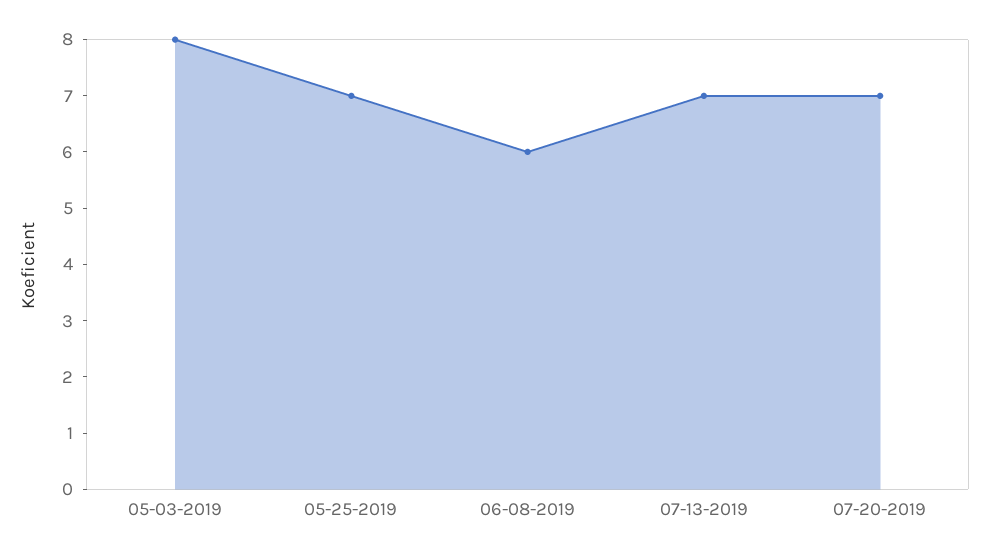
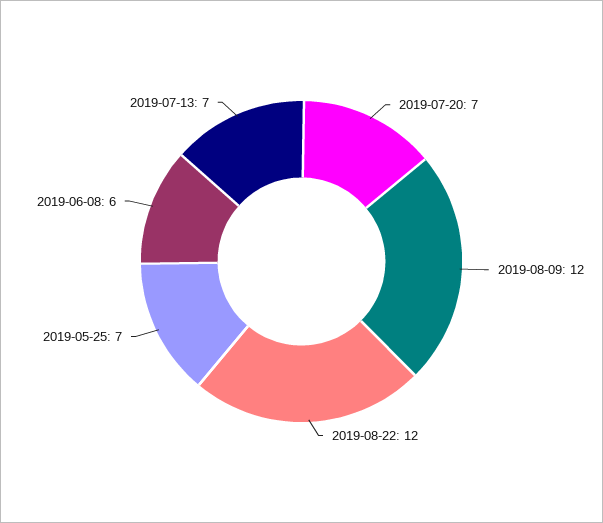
05-03-2019: 8 -> none
2019-08-09: none -> 12
2019-08-22: none -> 12

